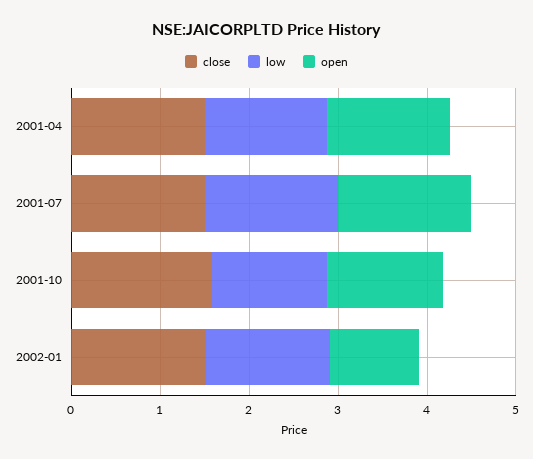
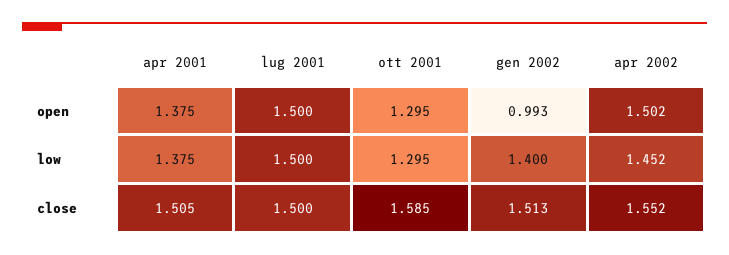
open, apr 2002: none -> 1.502
low, apr 2002: none -> 1.452
close, apr 2002: none -> 1.552

